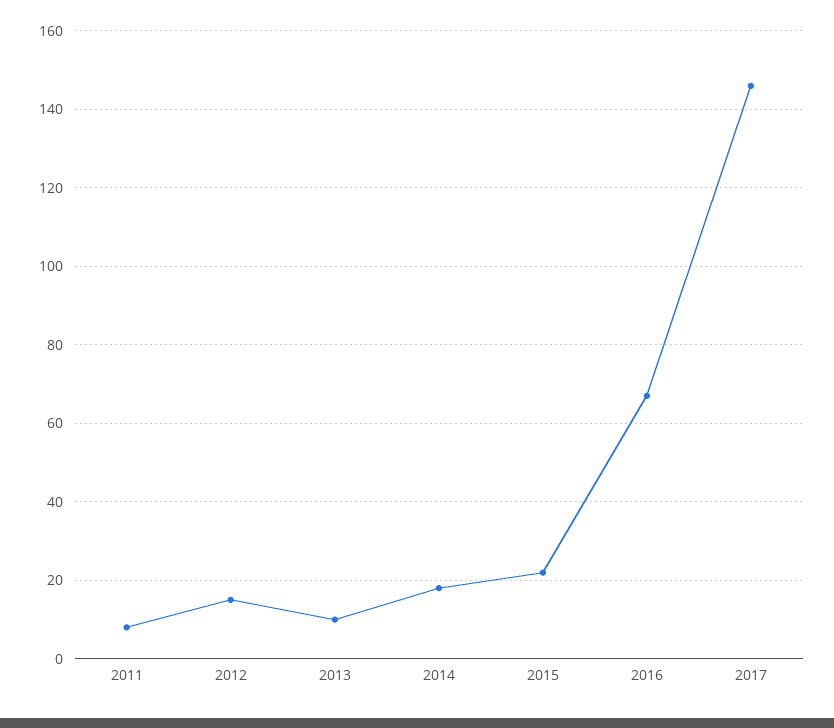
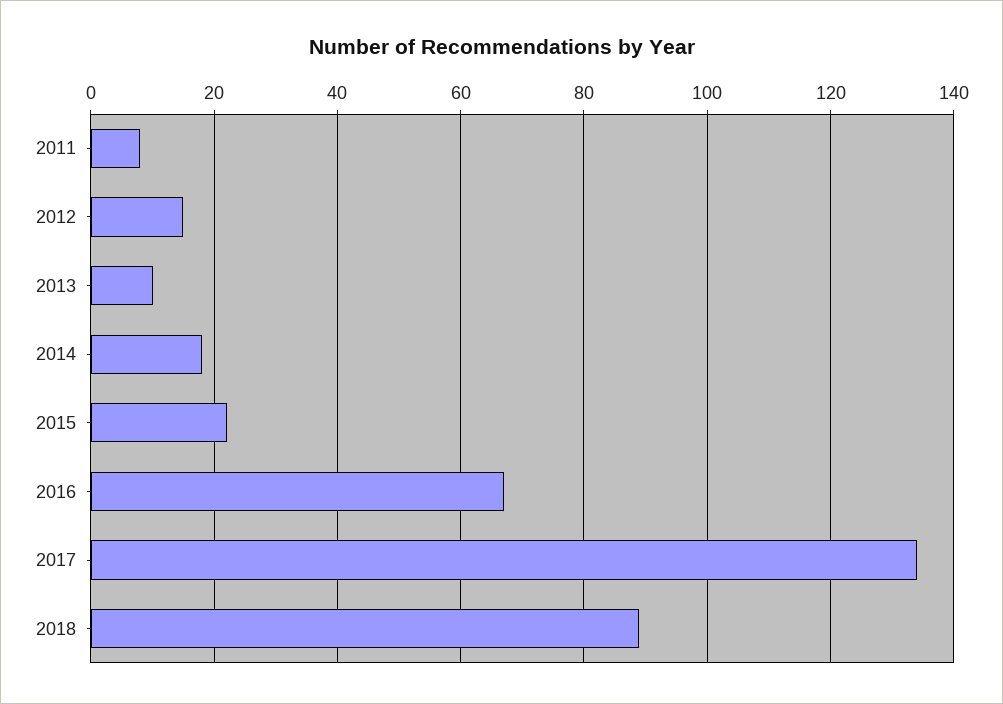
2017: 145 -> 135
2018: none -> 90

